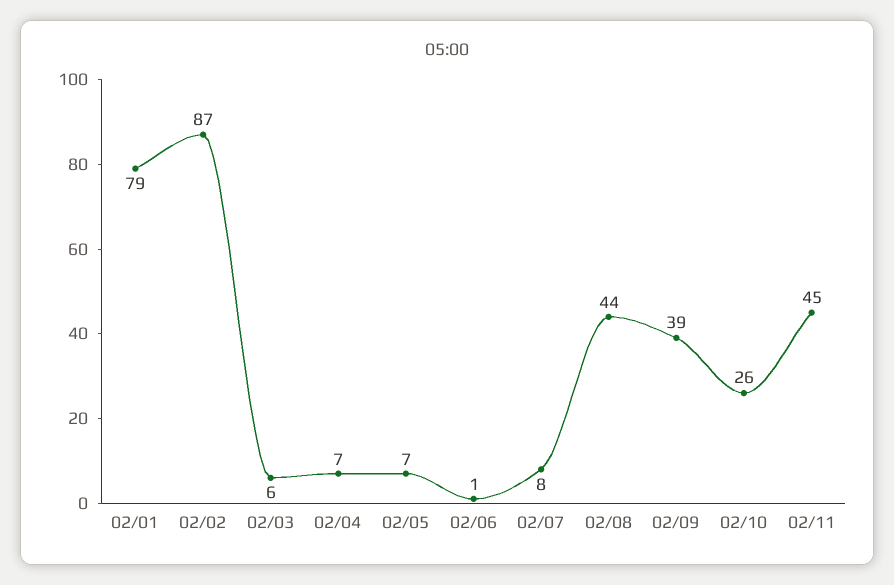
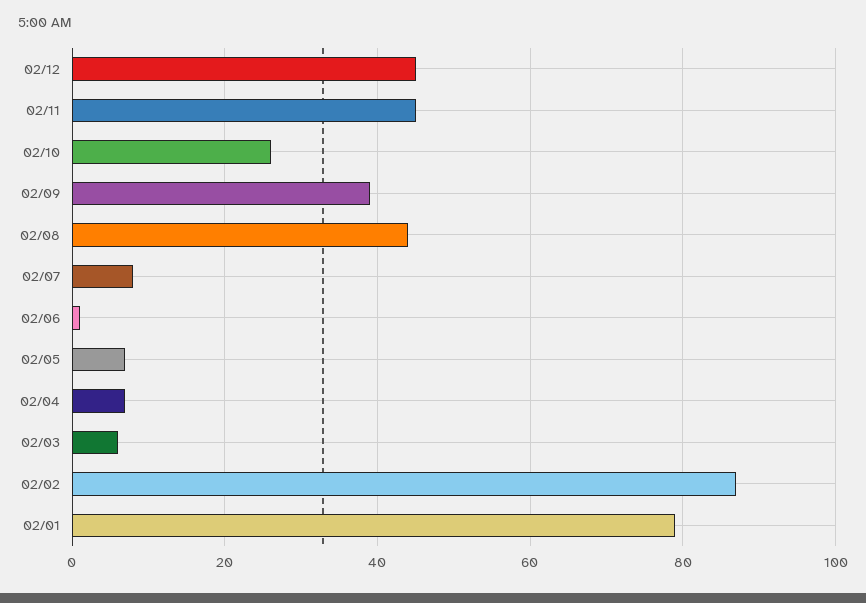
02/12: none -> 45

